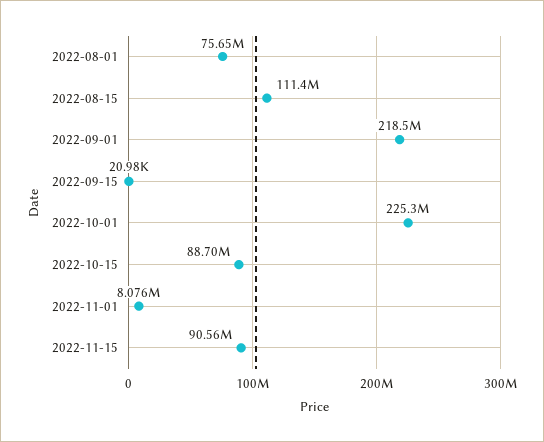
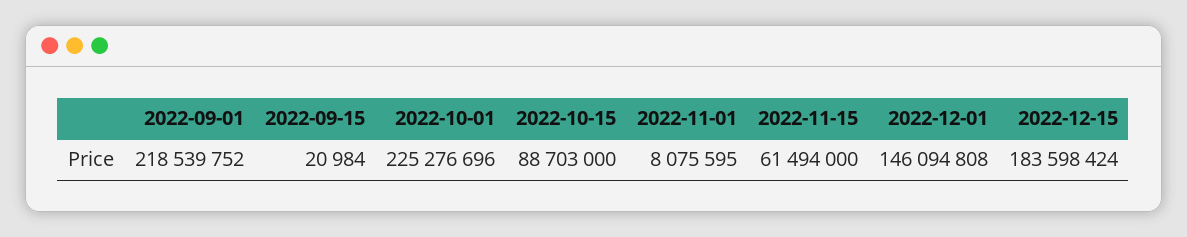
2022-08-01: 75650000 -> none
2022-08-15: 111400000 -> none
2022-11-15: 90560000 -> 61494000
2022-12-01: none -> 146094808
2022-12-15: none -> 183598424

